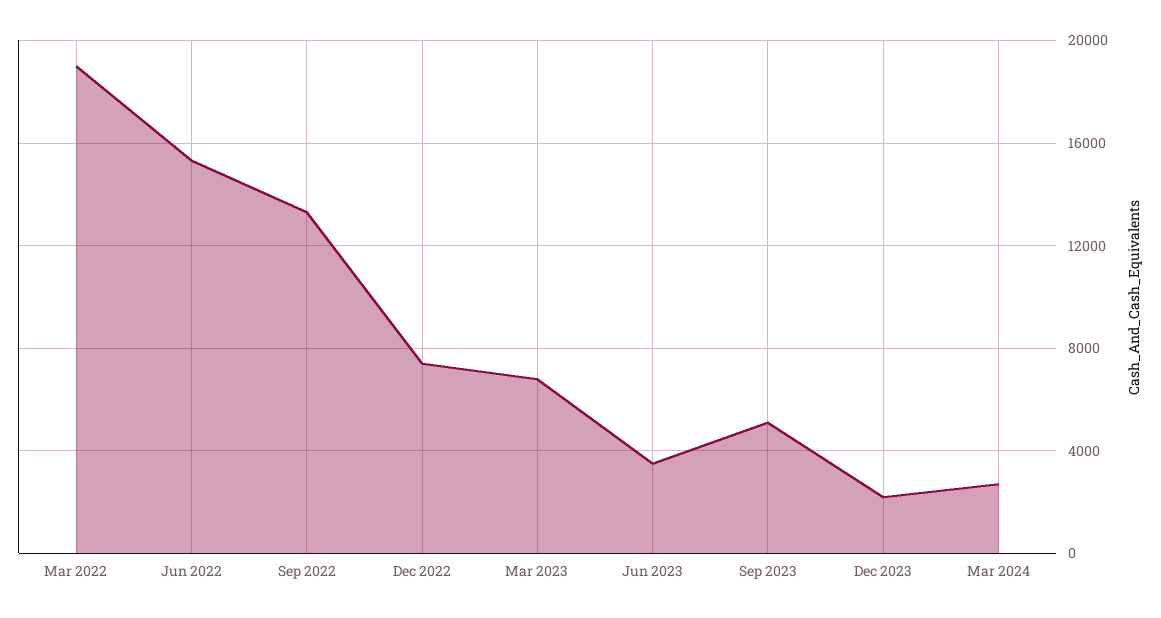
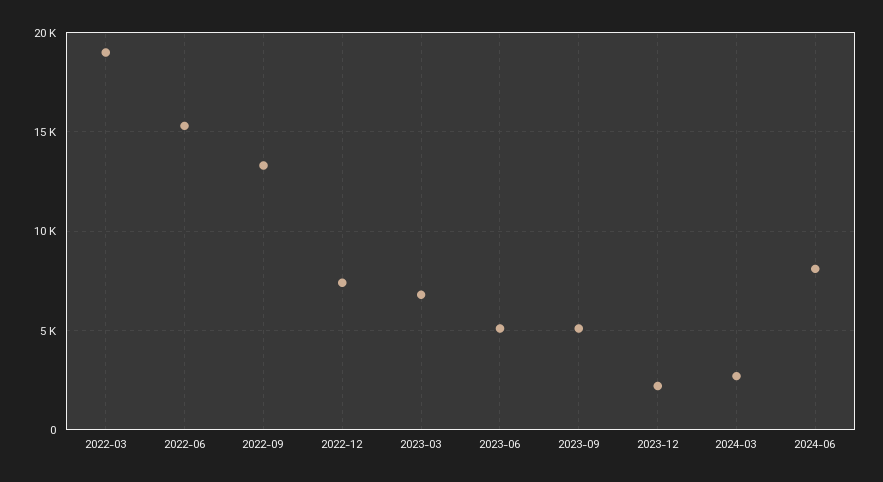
Jun 2023: 3500 -> 5000
2024-06: none -> 8000

